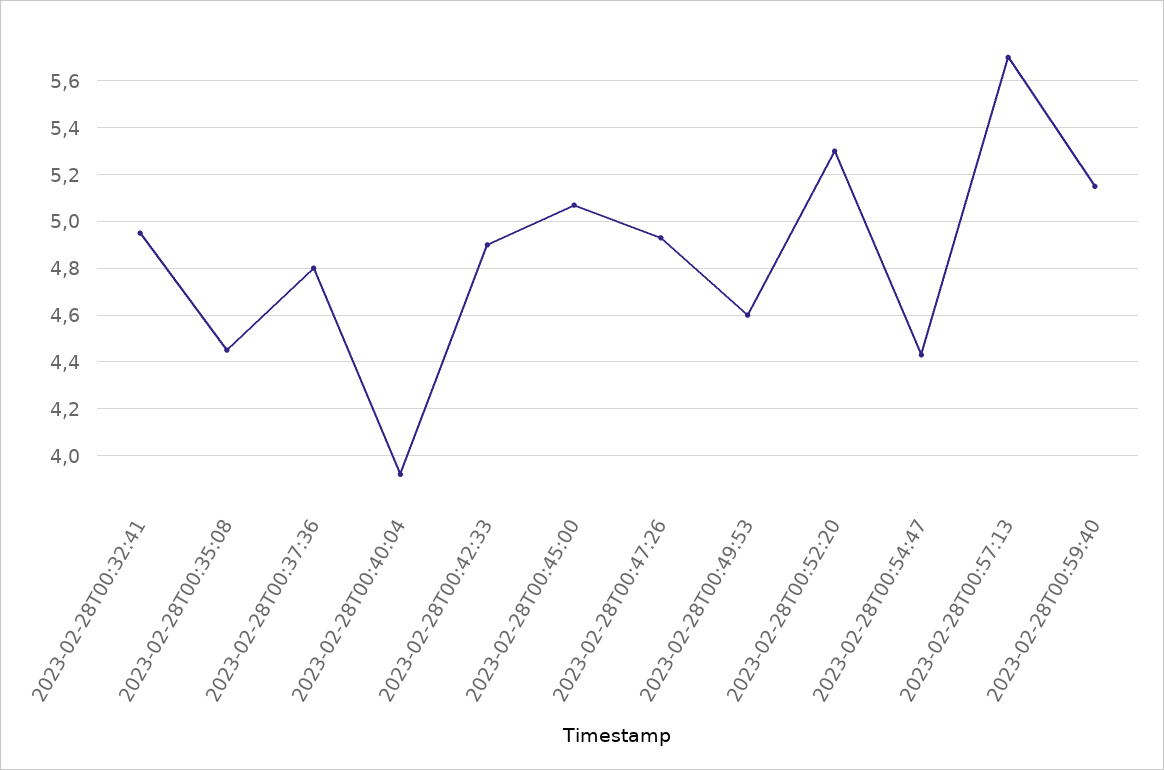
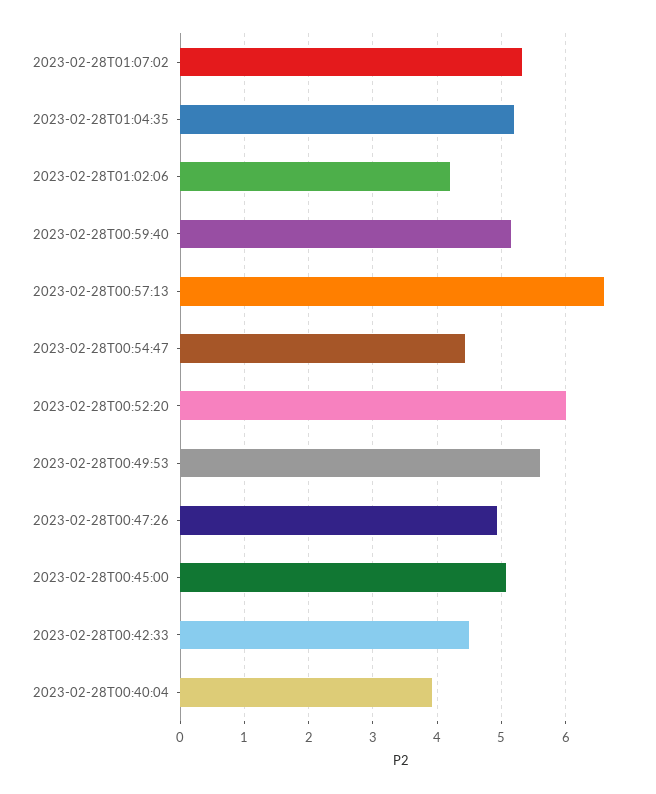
2023-02-28T00:32:41: 4.95 -> none
2023-02-28T00:35:08: 4.45 -> none
2023-02-28T00:37:36: 4.8 -> none
2023-02-28T00:42:33: 4.9 -> 4.5
2023-02-28T00:49:53: 4.6 -> 5.6
2023-02-28T00:52:20: 5.3 -> 6
2023-02-28T00:57:13: 5.7 -> 6.6
2023-02-28T01:07:02: none -> 5.3
2023-02-28T01:04:35: none -> 5.2
2023-02-28T01:02:06: none -> 4.2

